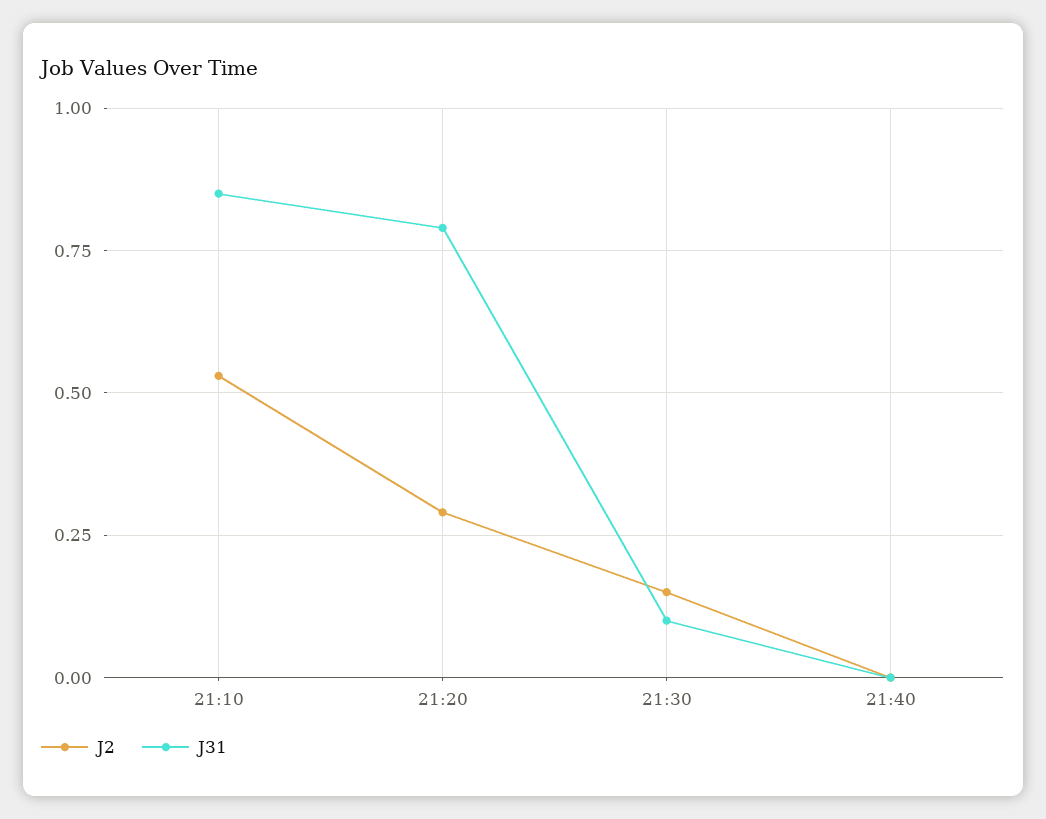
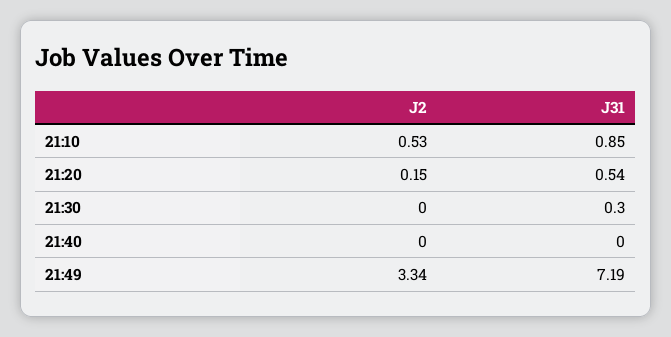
J2, 21:20: 0.3 -> 0.15
J31, 21:20: 0.8 -> 0.54
J2, 21:30: 0.15 -> 0
J31, 21:30: 0.1 -> 0.3
J2, 21:49: none -> 3.34
J31, 21:49: none -> 7.19

